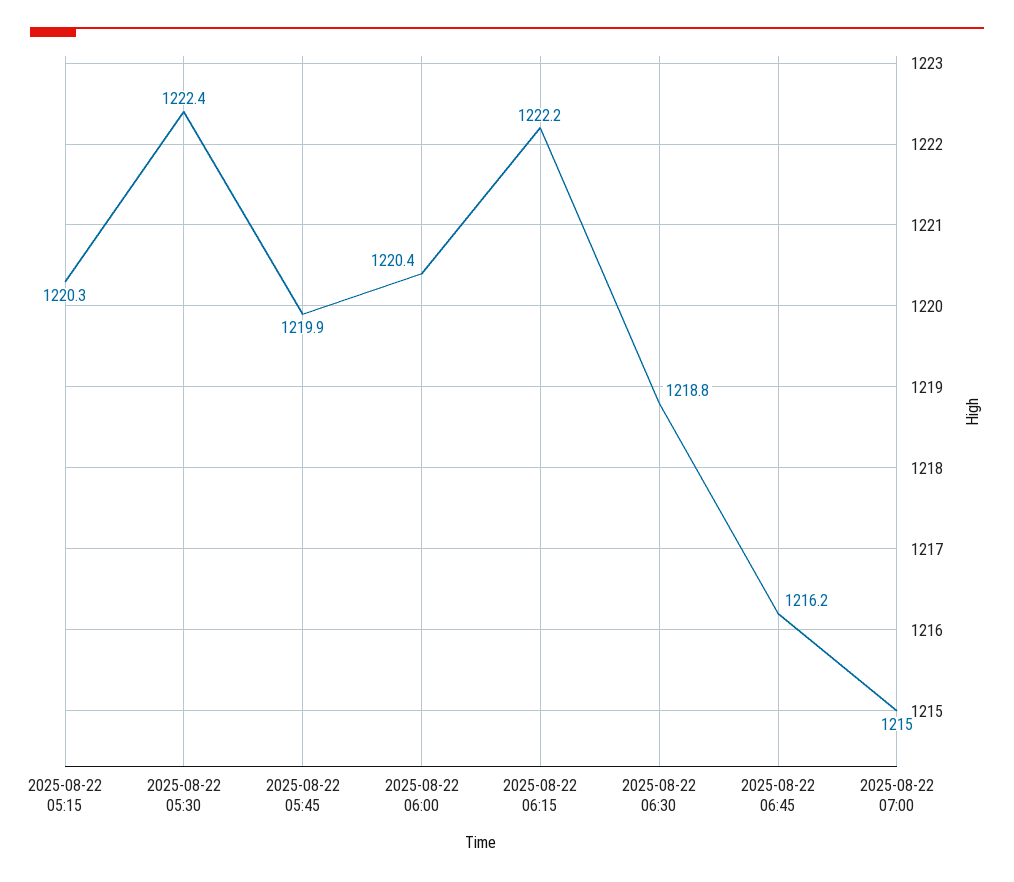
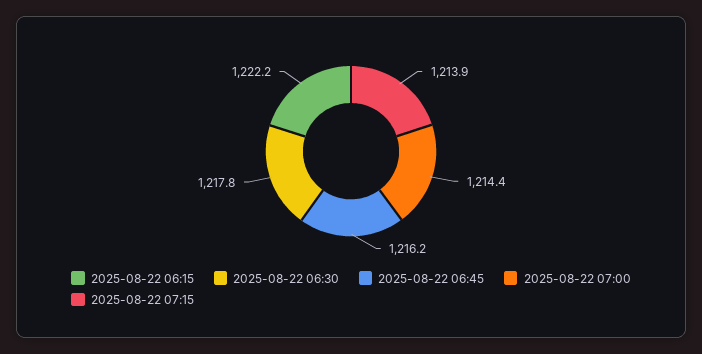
2025-08-22 05:15: 1220.3 -> none
2025-08-22 05:30: 1222.4 -> none
2025-08-22 05:45: 1219.9 -> none
2025-08-22 06:00: 1220.4 -> none
2025-08-22 06:30: 1218.8 -> 1217.8
2025-08-22 07:00: 1215 -> 1214.4
2025-08-22 07:15: none -> 1213.9

